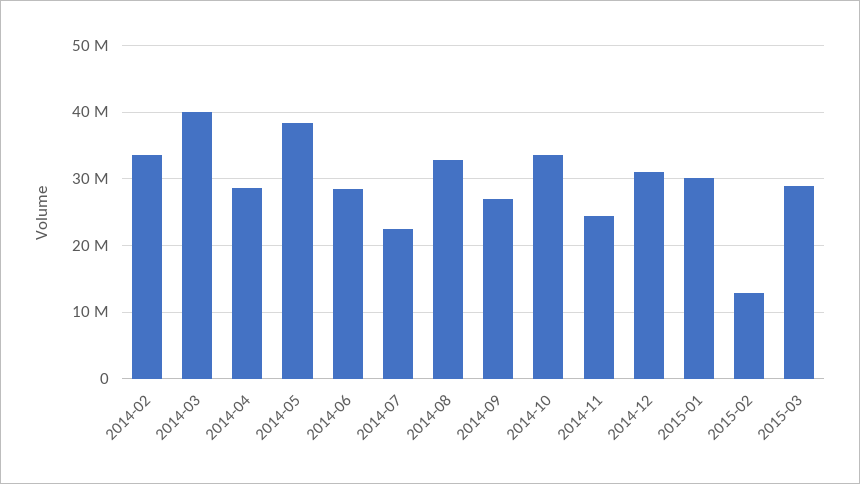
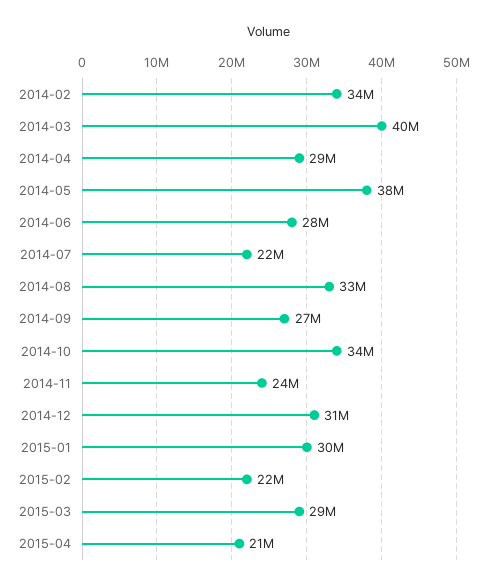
2015-02: 13000000 -> 22000000
2015-04: none -> 21000000

